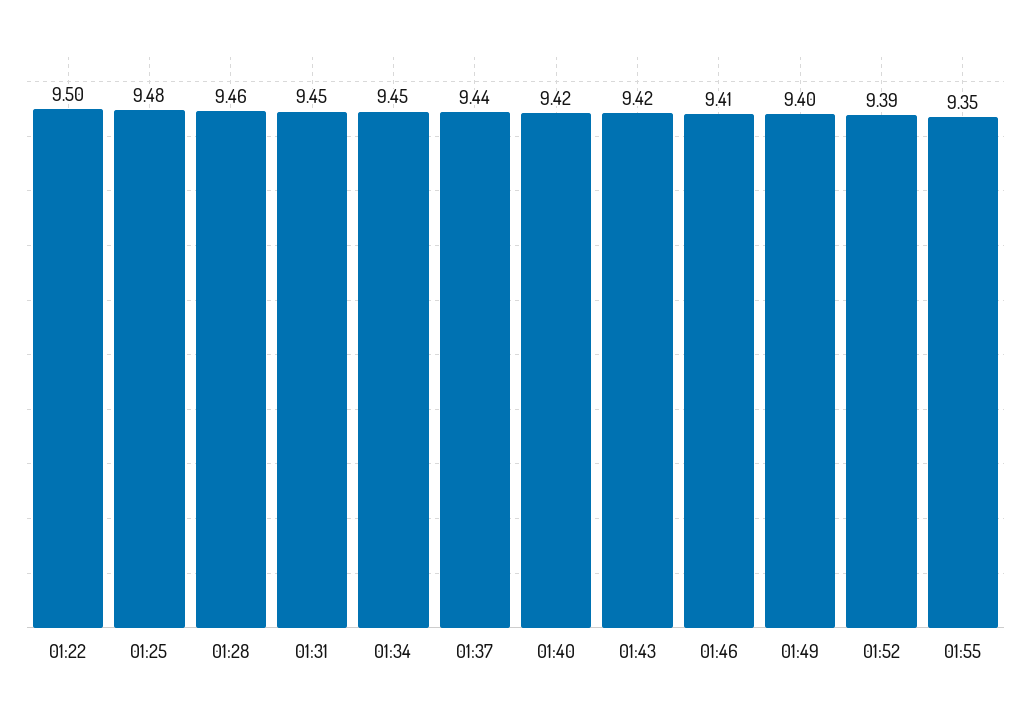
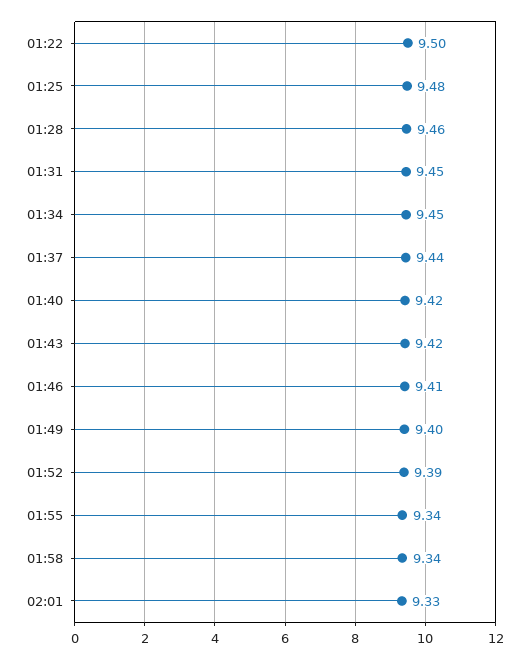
01:55: 9.35 -> 9.34
01:58: none -> 9.34
02:01: none -> 9.33

